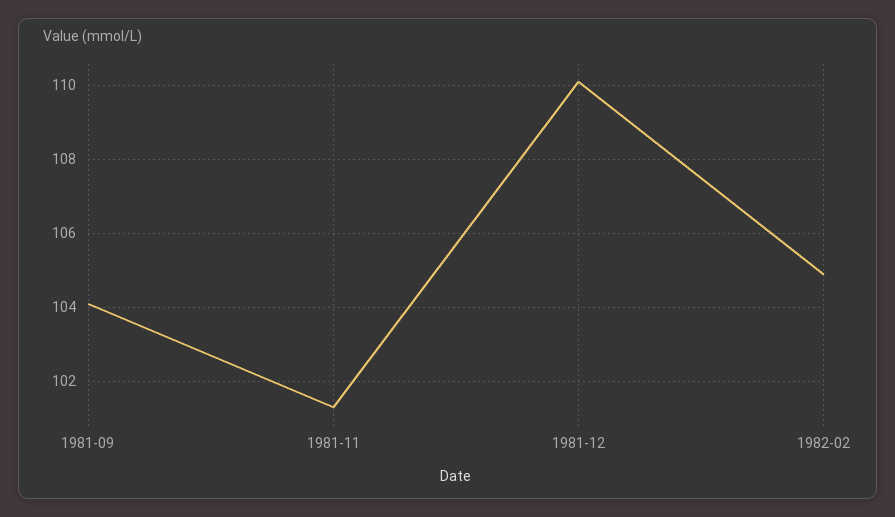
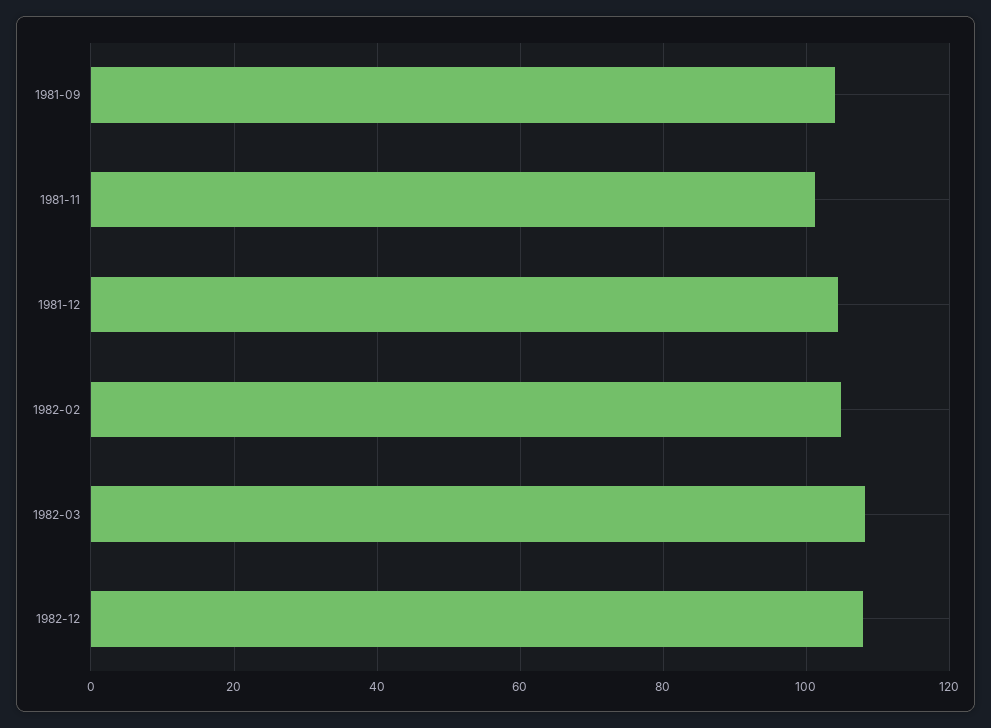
1981-12: 110 -> 104
1982-03: none -> 108
1982-12: none -> 108

